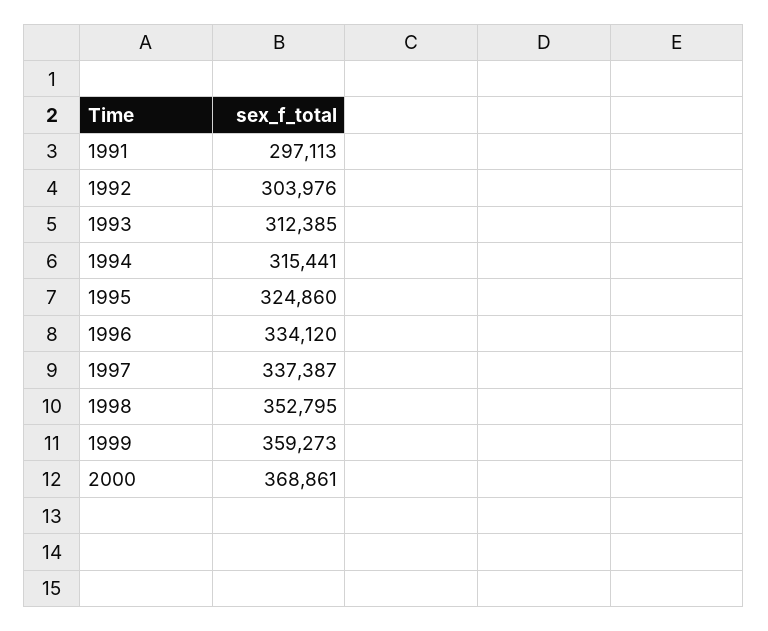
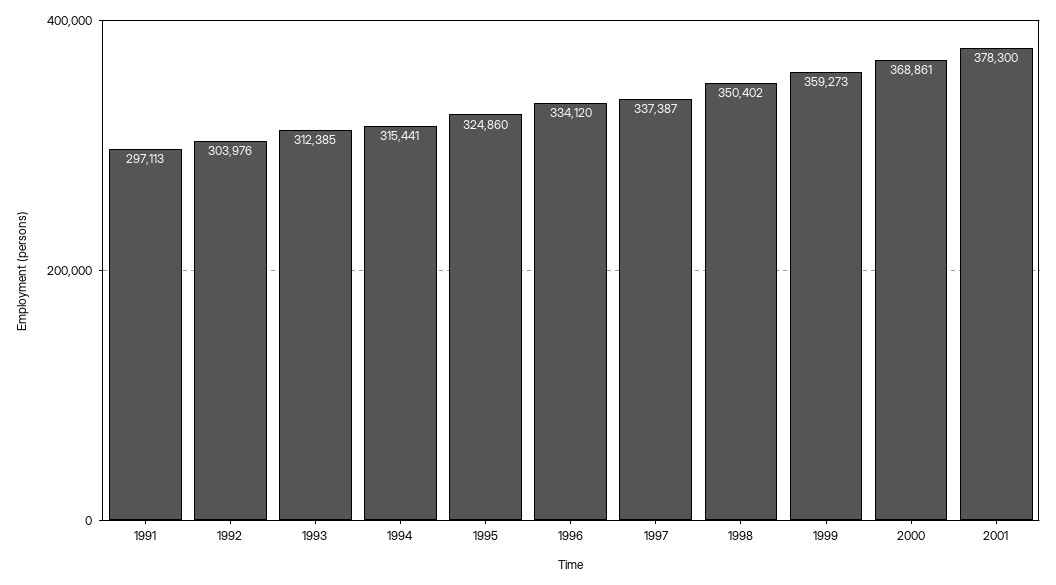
1998: 352795 -> 350402
2001: none -> 378300

